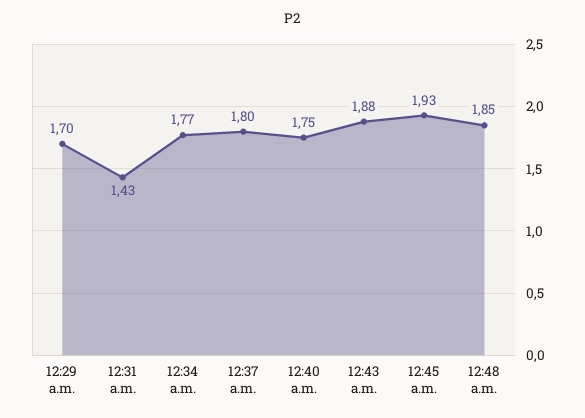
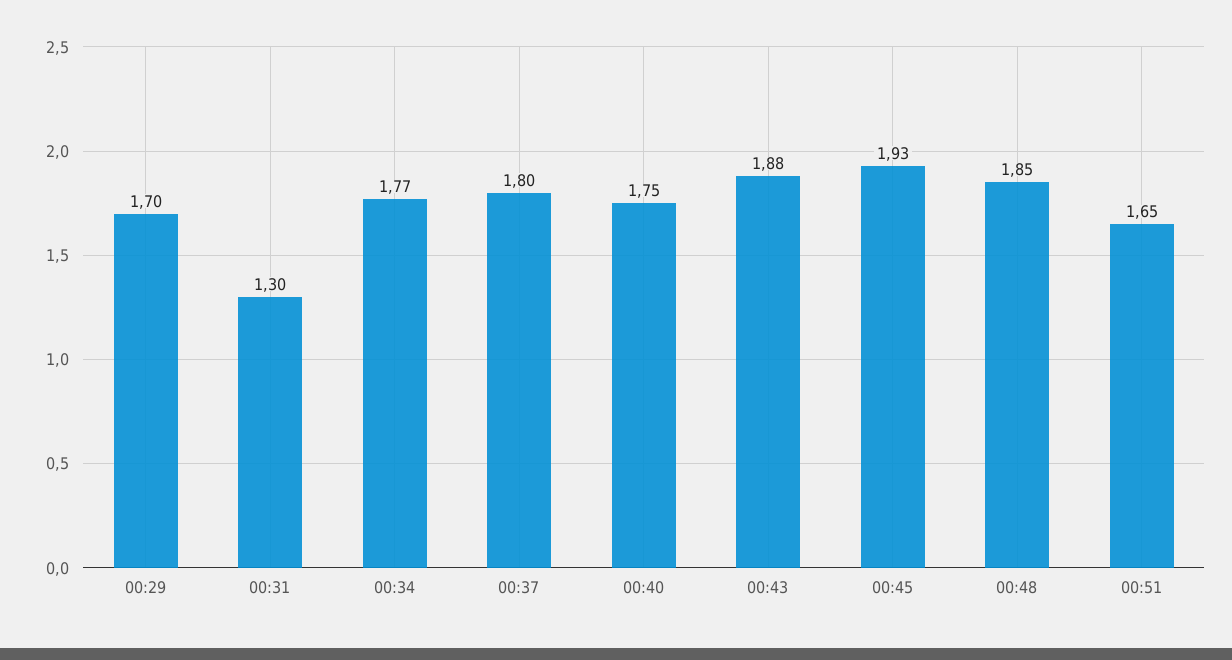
12:31 a.m.: 1.43 -> 1.3
00:51: none -> 1.65

